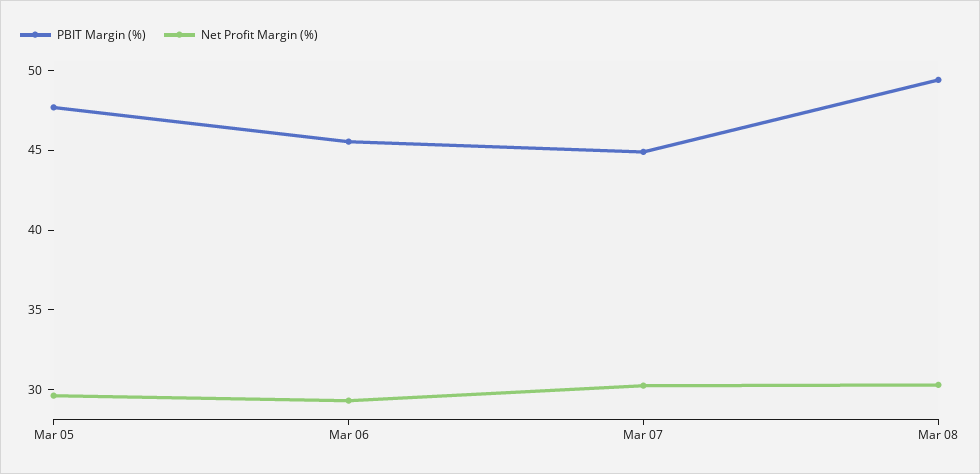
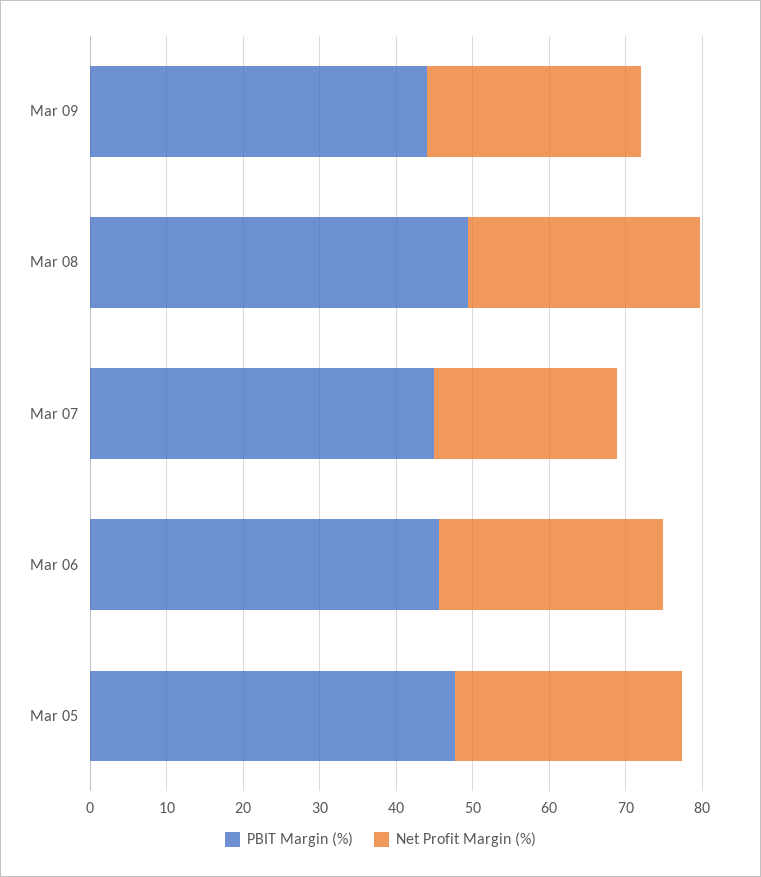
Net Profit Margin (%), Mar 07: 30 -> 24
PBIT Margin (%), Mar 09: none -> 44
Net Profit Margin (%), Mar 09: none -> 28

